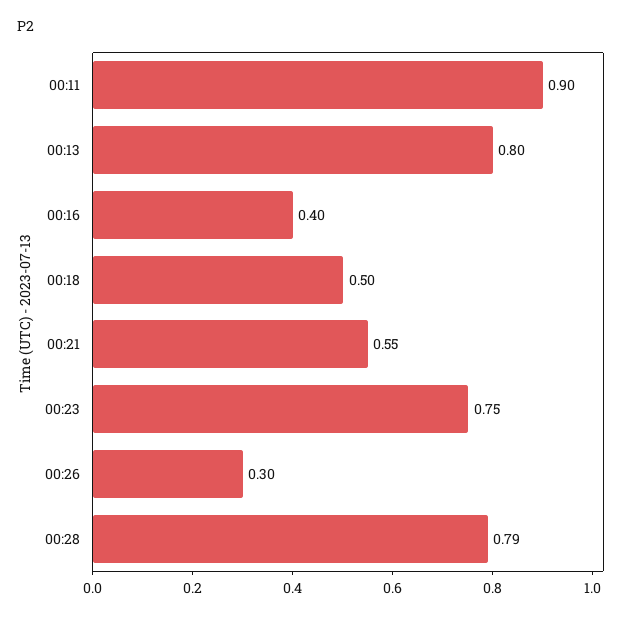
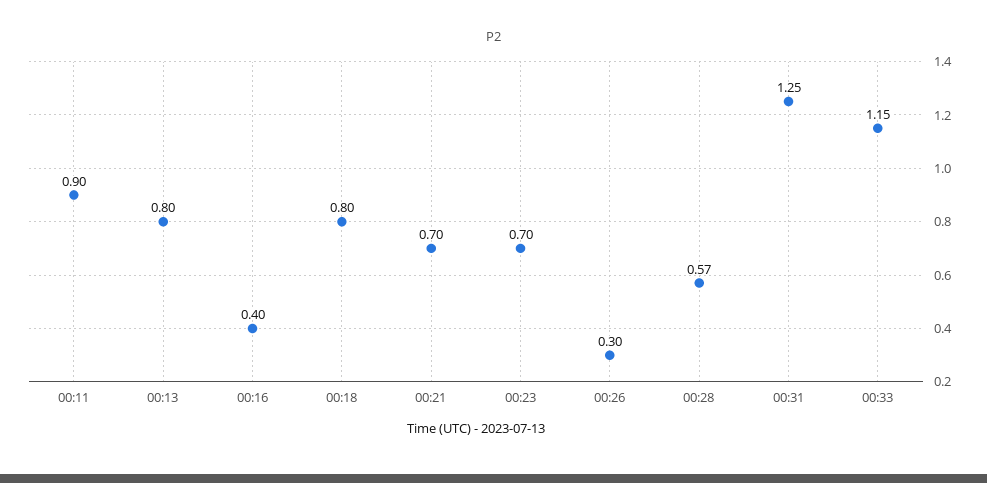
00:18: 0.5 -> 0.8
00:21: 0.55 -> 0.7
00:23: 0.75 -> 0.7
00:28: 0.79 -> 0.57
00:31: none -> 1.25
00:33: none -> 1.15

